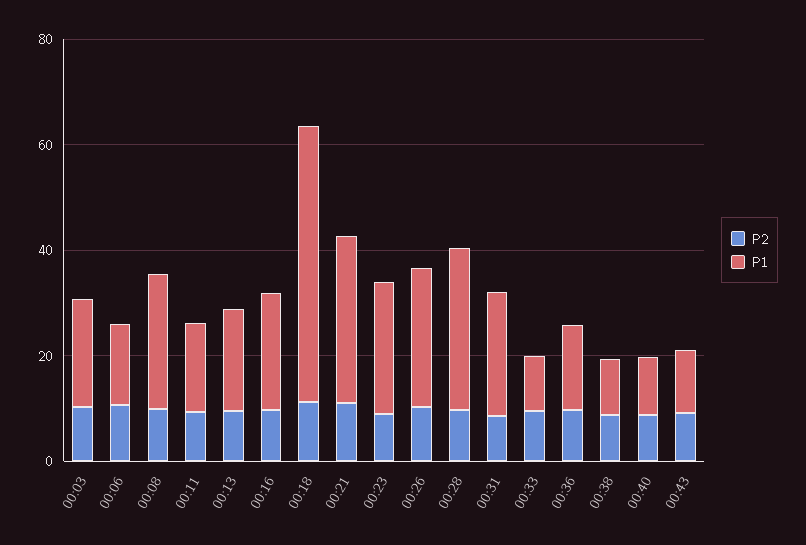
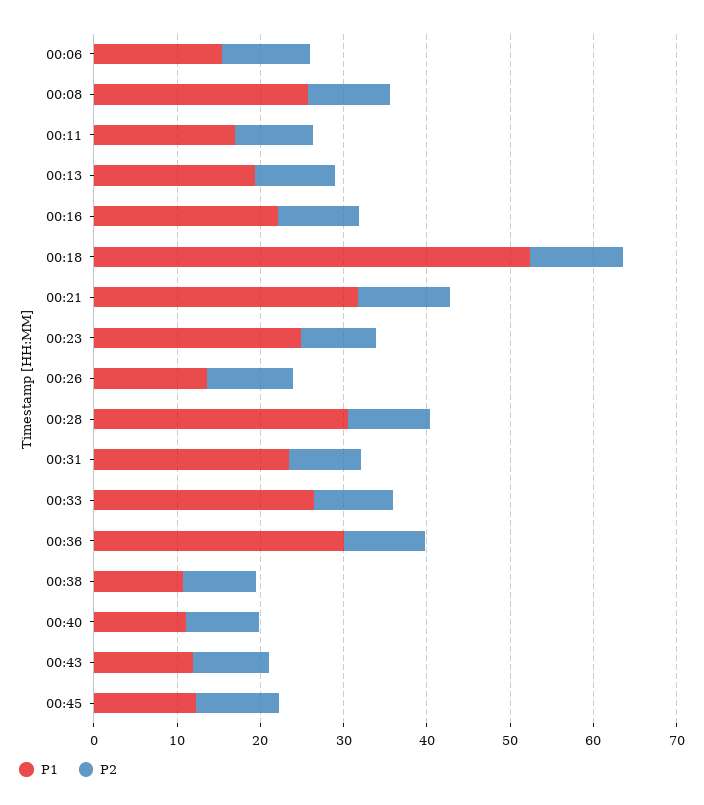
P2, 00:03: 10 -> none
P1, 00:03: 20 -> none
P1, 00:26: 25 -> 14
P1, 00:33: 10 -> 26
P1, 00:36: 15 -> 30
P1, 00:45: none -> 12
P2, 00:45: none -> 10

